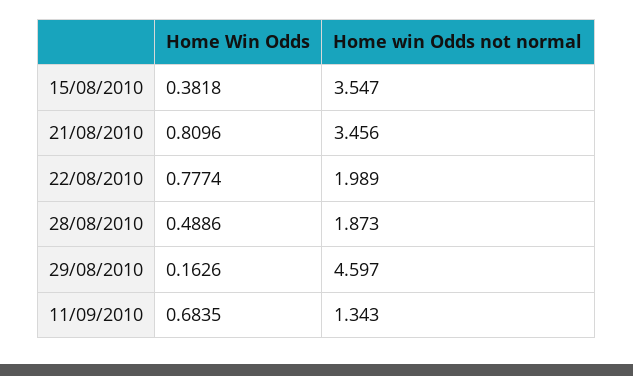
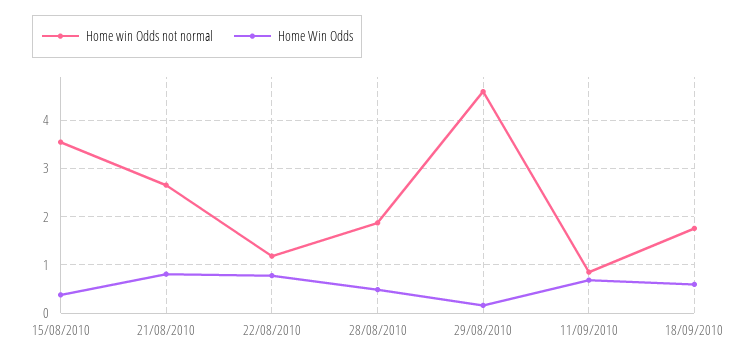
Home win Odds not normal, 21/08/2010: 3.456 -> 2.6
Home win Odds not normal, 22/08/2010: 1.989 -> 1.2
Home win Odds not normal, 11/09/2010: 1.343 -> 0.8
Home win Odds not normal, 18/09/2010: none -> 1.8
Home Win Odds, 18/09/2010: none -> 0.6

